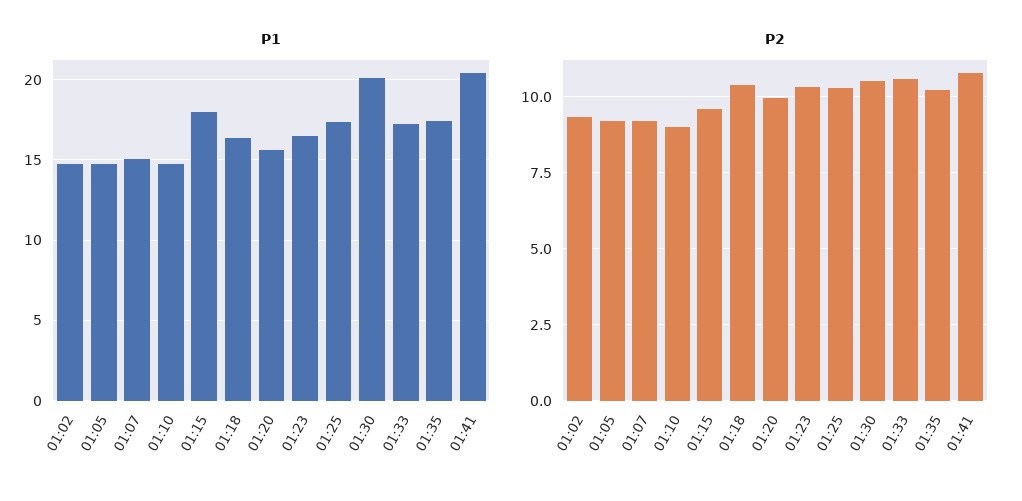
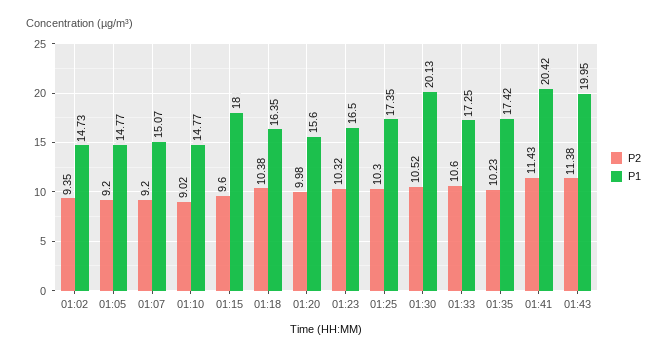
P2, 01:41: 10.75 -> 11.43
P2, 01:43: none -> 11.38
P1, 01:43: none -> 19.95

